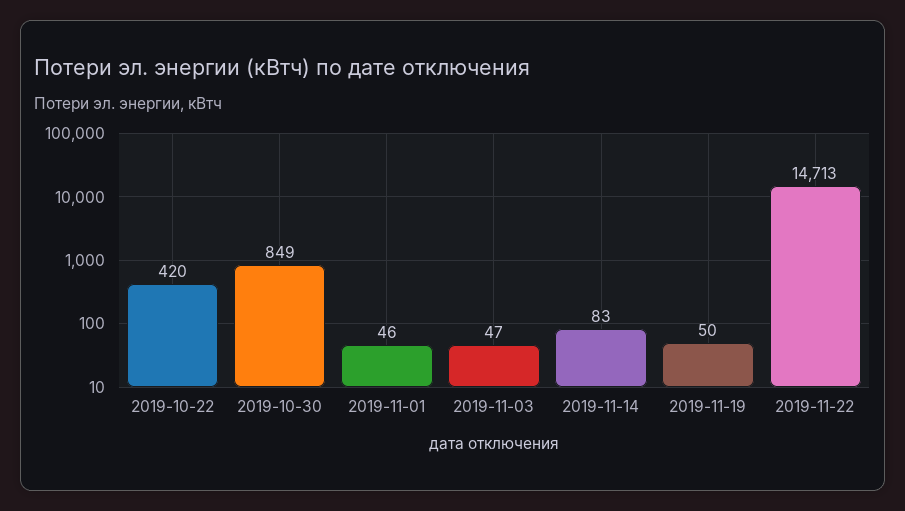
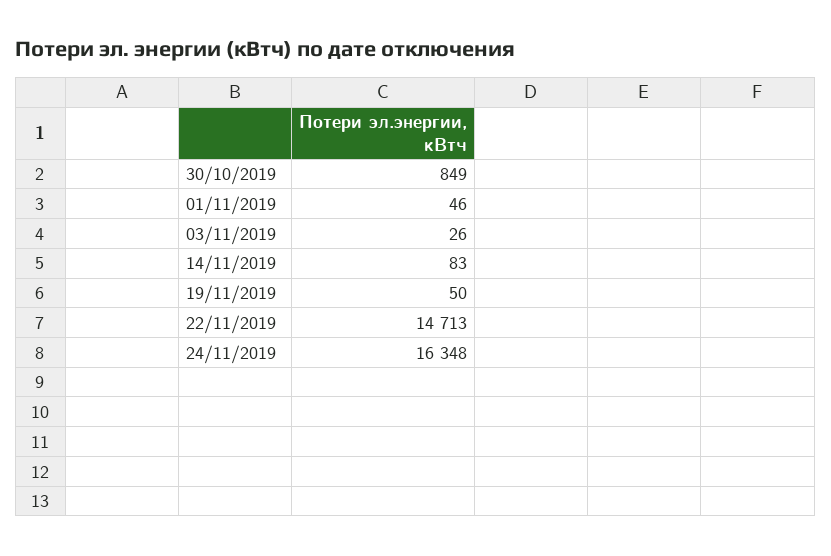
2019-10-22: 420 -> none
2019-11-03: 47 -> 26
24/11/2019: none -> 16348

